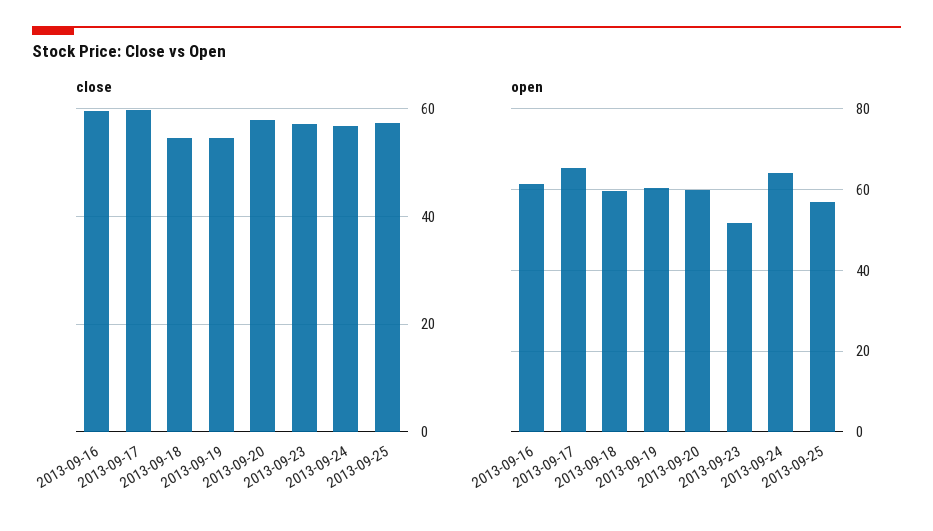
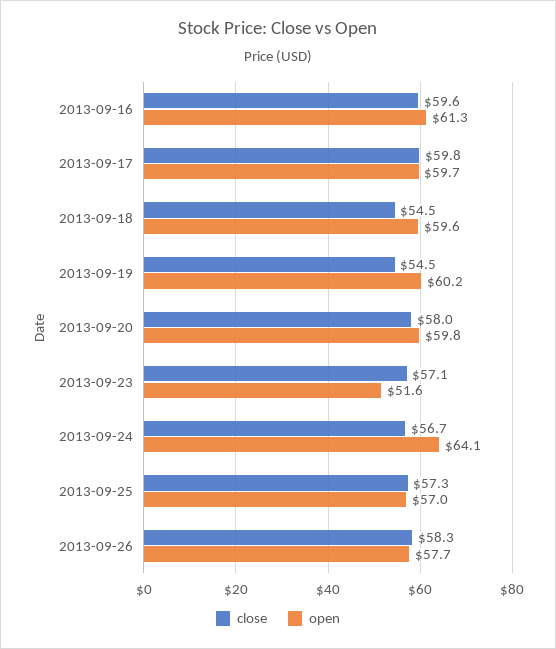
open, 2013-09-17: 66 -> 59.7
close, 2013-09-26: none -> 58.3
open, 2013-09-26: none -> 57.7

